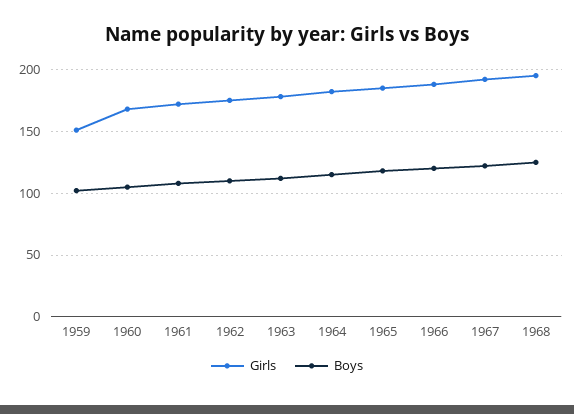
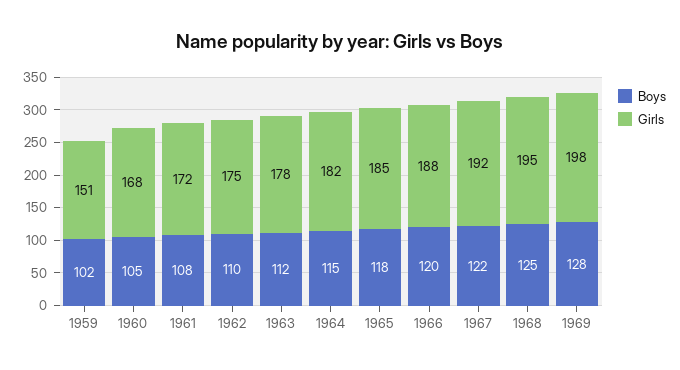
Boys, 1969: none -> 128
Girls, 1969: none -> 198

